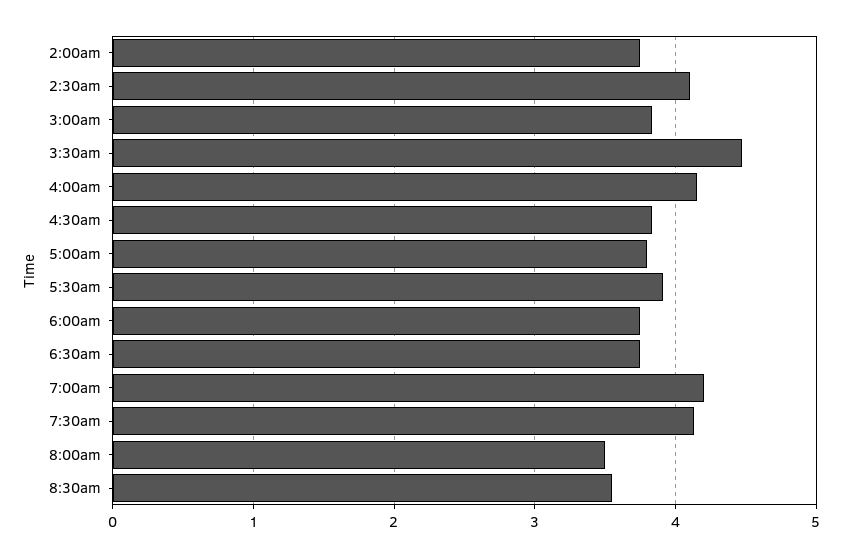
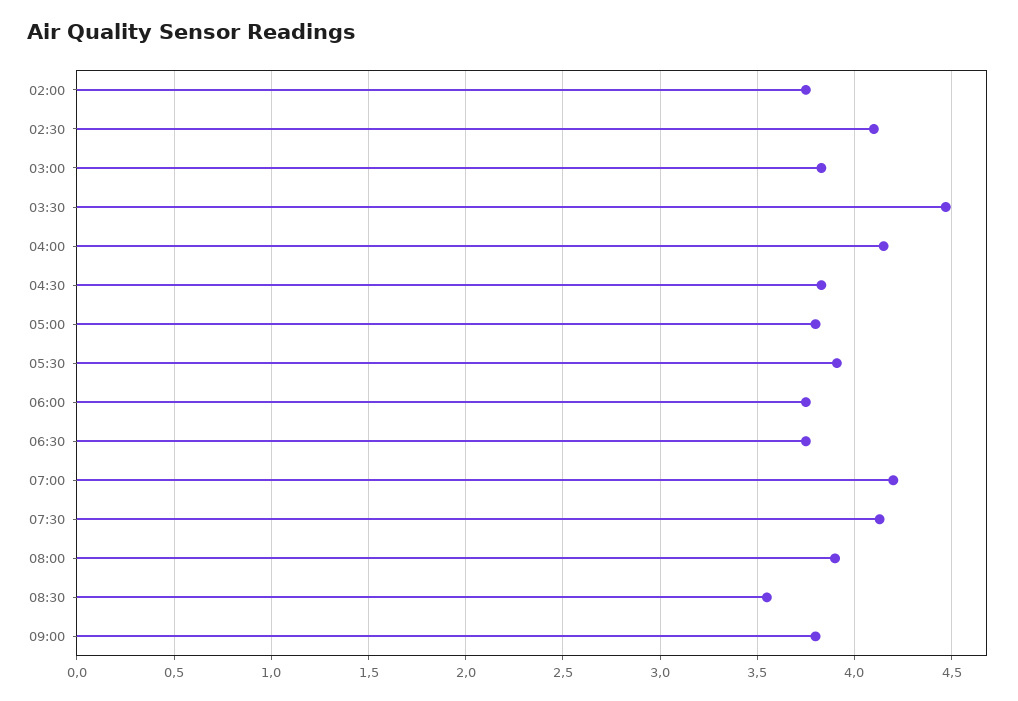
8:00am: 3.5 -> 3.9
09:00: none -> 3.8

